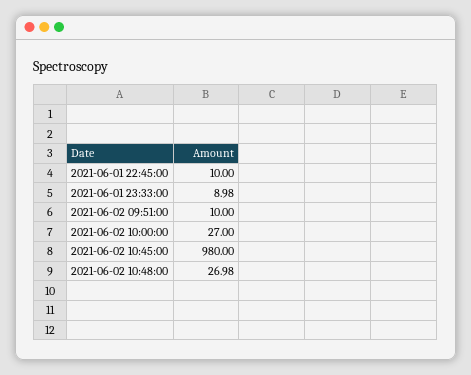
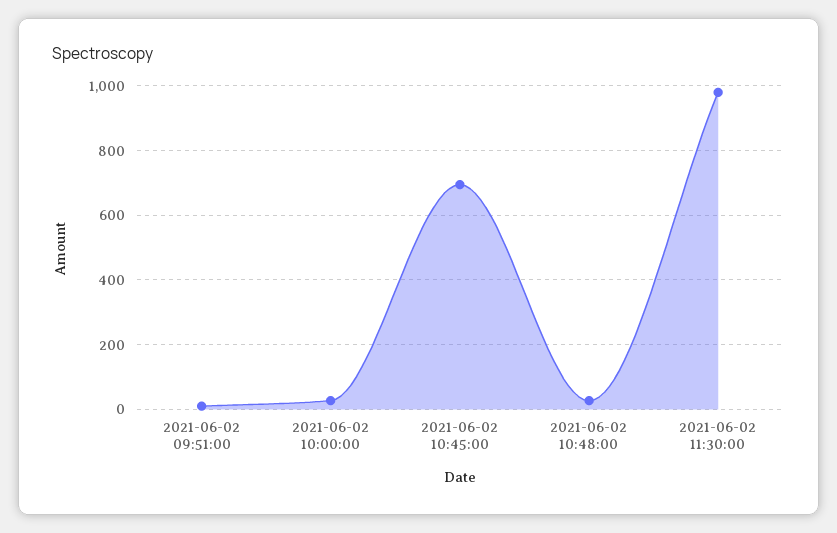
2021-06-01 22:45:00: 10 -> none
2021-06-01 23:33:00: 8.98 -> none
2021-06-02 10:45:00: 980 -> 700
2021-06-02 11:30:00: none -> 980

